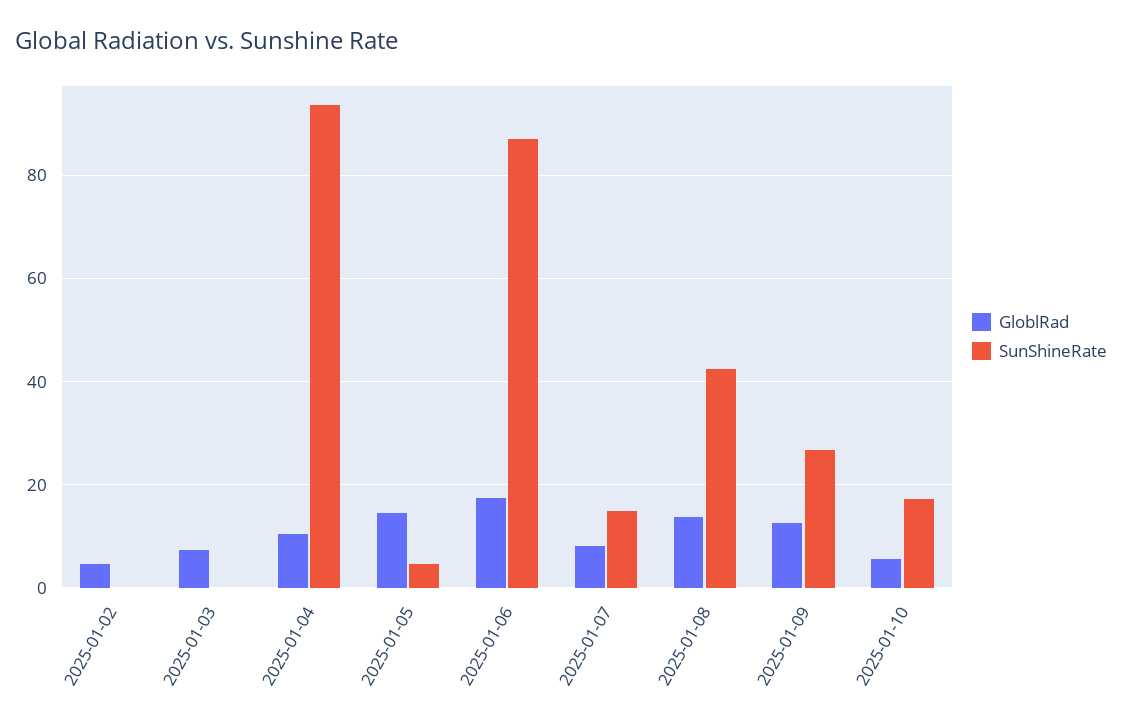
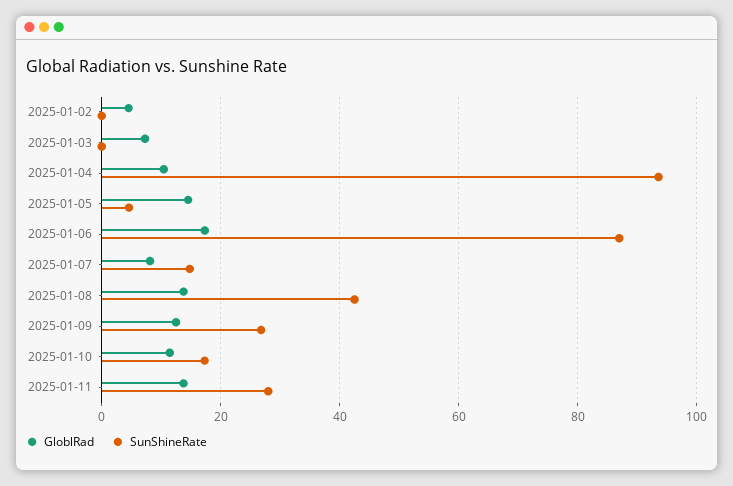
GloblRad, 2025-01-10: 6 -> 12
GloblRad, 2025-01-11: none -> 14
SunShineRate, 2025-01-11: none -> 28

